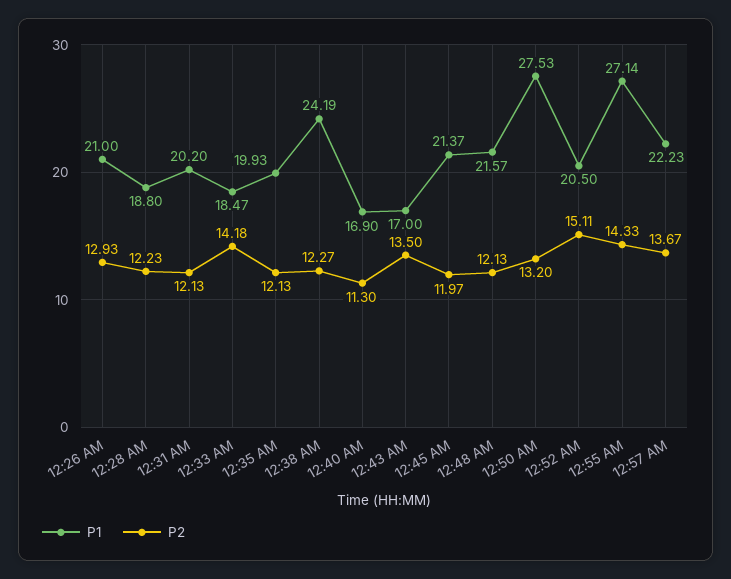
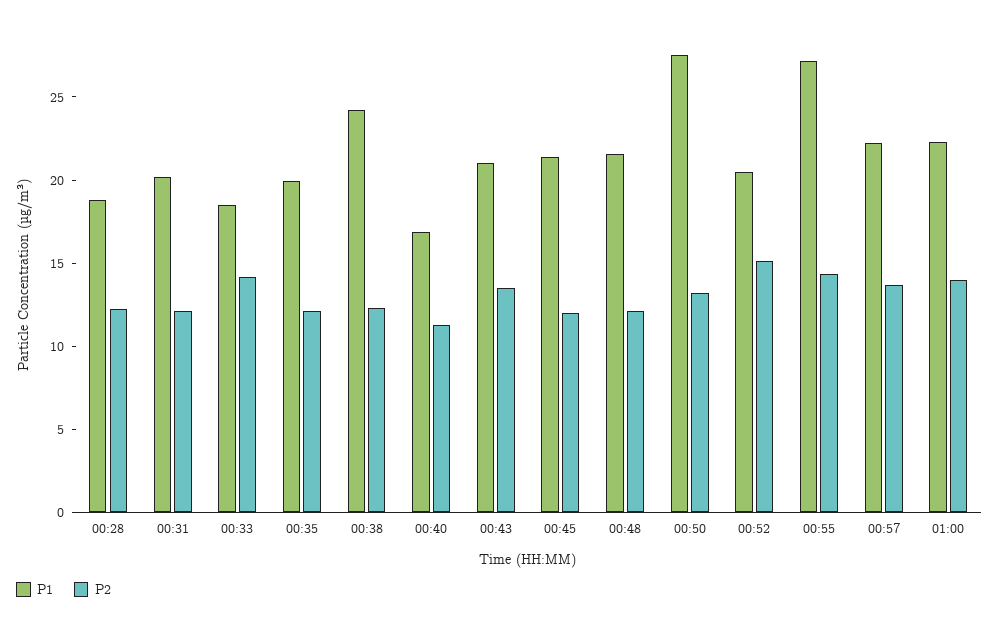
P1, 12:26 AM: 21 -> none
P2, 12:26 AM: 12.93 -> none
P1, 12:43 AM: 17 -> 21
P1, 01:00: none -> 22
P2, 01:00: none -> 14

